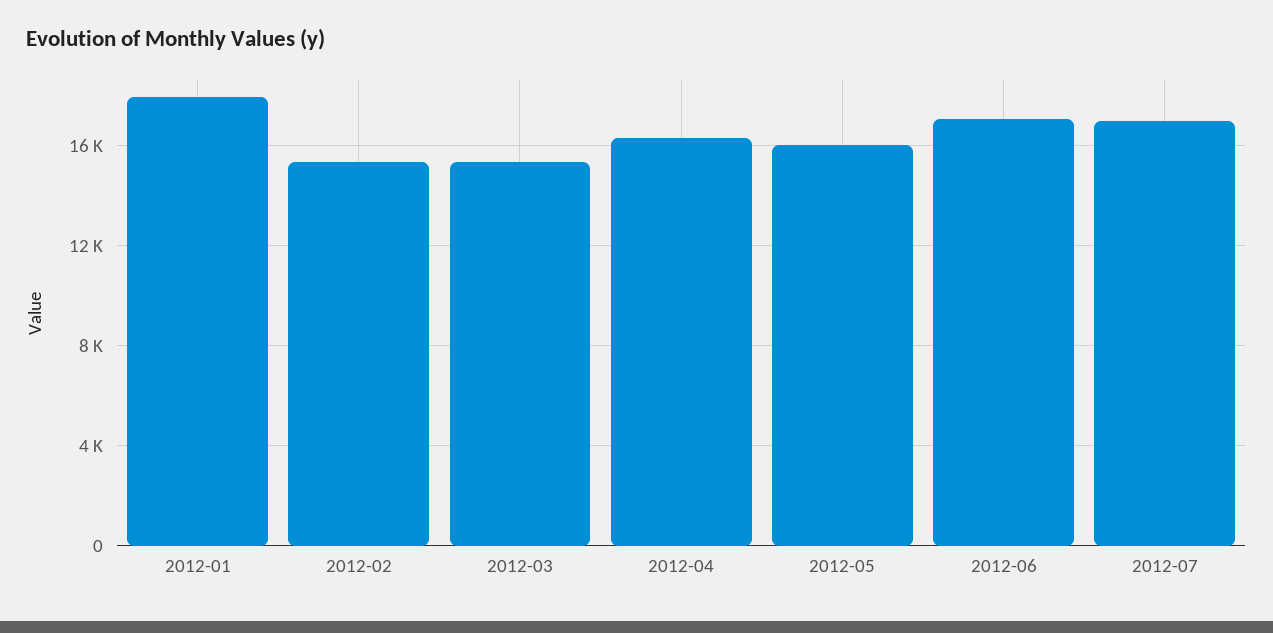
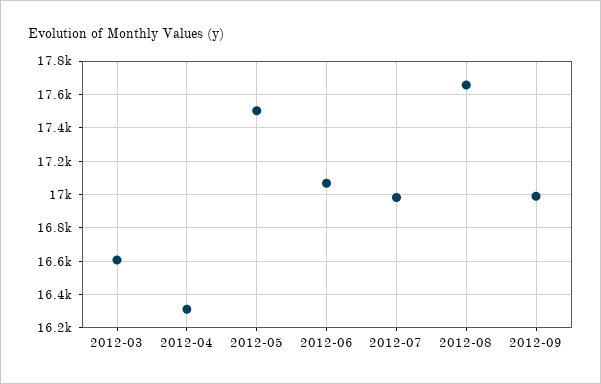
2012-01: 18000 -> none
2012-02: 15500 -> none
2012-03: 15500 -> 16600
2012-05: 16000 -> 17500
2012-08: none -> 17650
2012-09: none -> 17000

